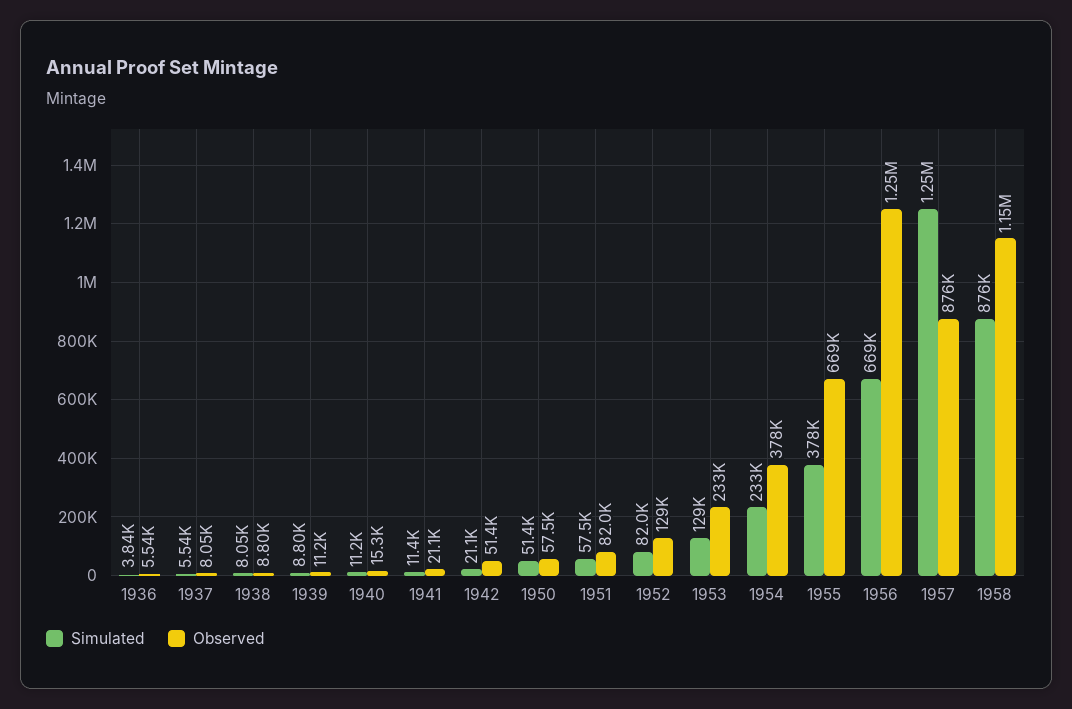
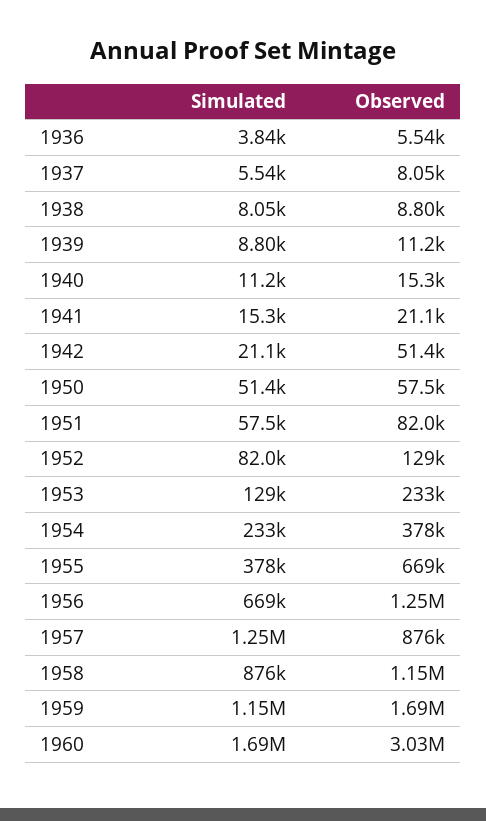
Simulated, 1941: 11400 -> 15300
Simulated, 1959: none -> 1150000
Observed, 1959: none -> 1690000
Simulated, 1960: none -> 1690000
Observed, 1960: none -> 3030000

